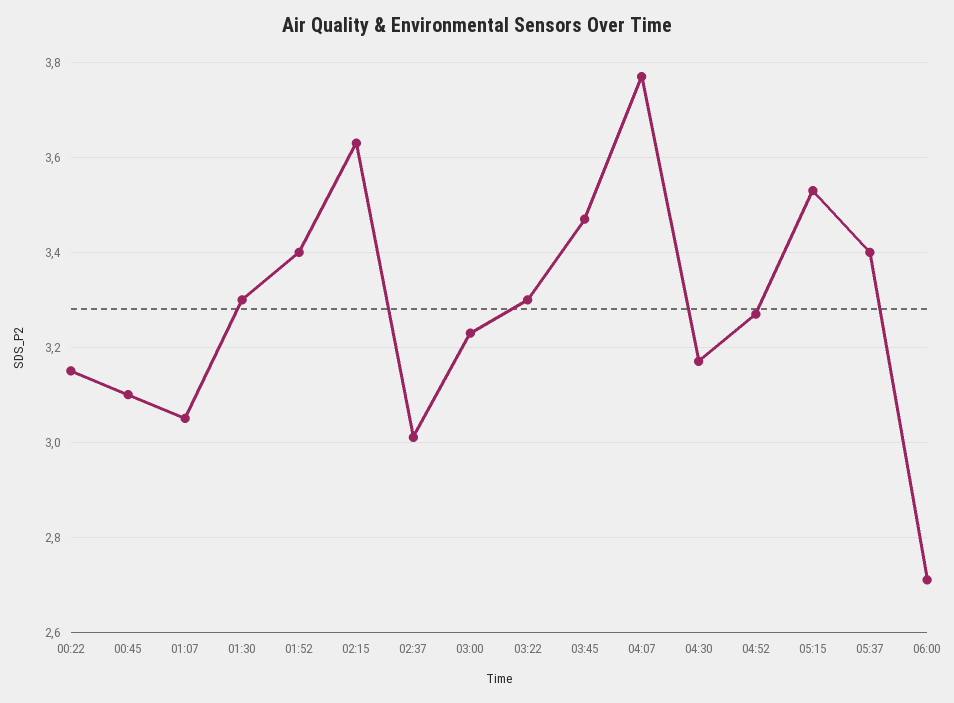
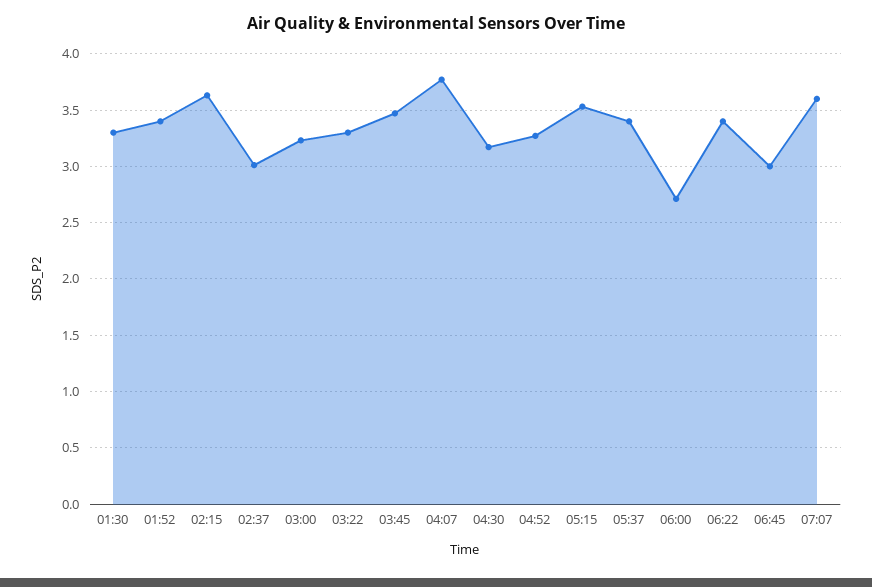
00:22: 3.15 -> none
00:45: 3.1 -> none
01:07: 3.05 -> none
06:22: none -> 3.4
06:45: none -> 3
07:07: none -> 3.6

